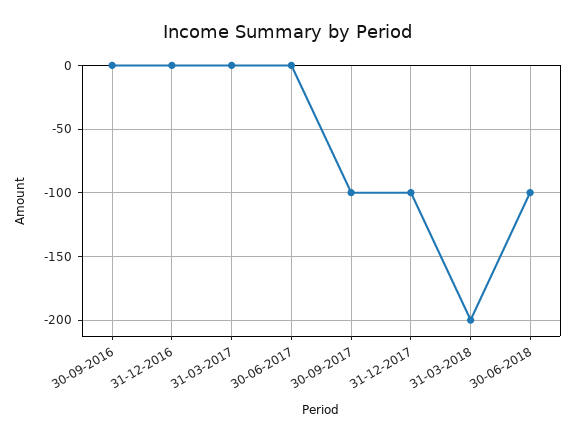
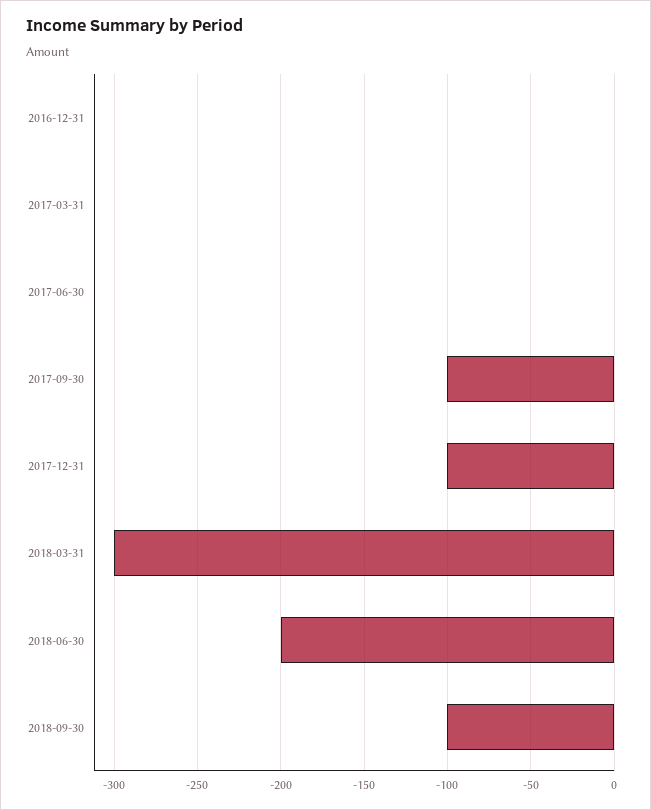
30-09-2016: 0 -> none
31-03-2018: -200 -> -300
30-06-2018: -100 -> -200
2018-09-30: none -> -100

